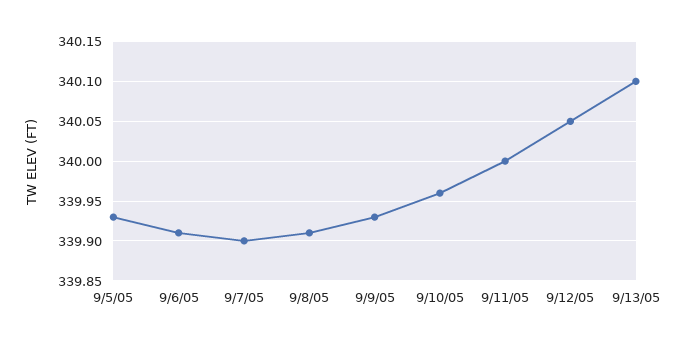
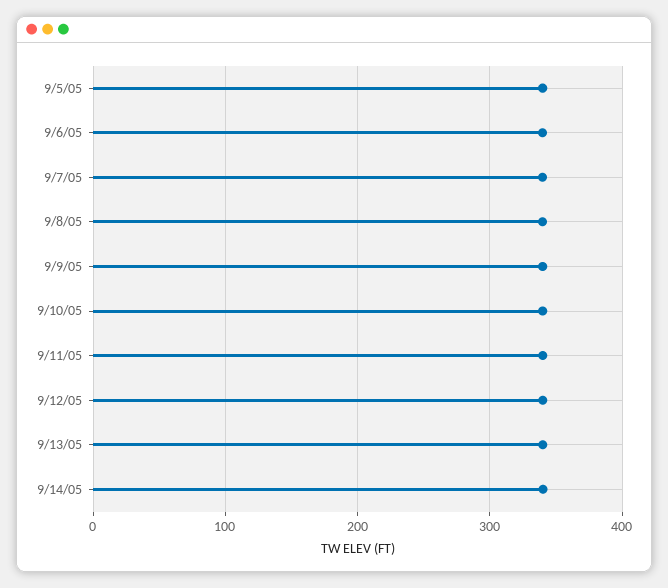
9/14/05: none -> 340

